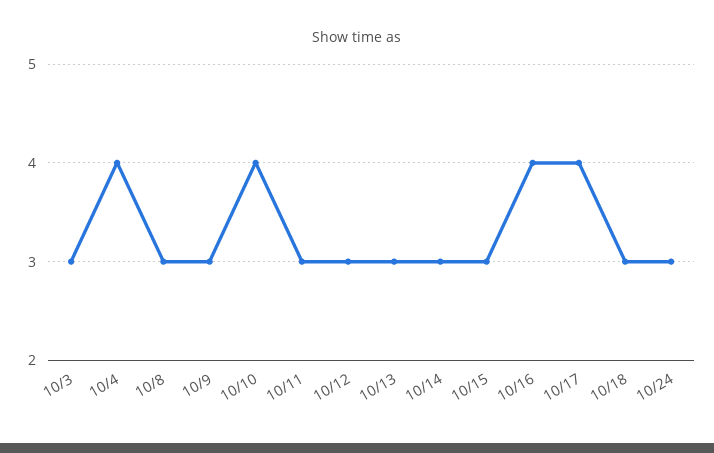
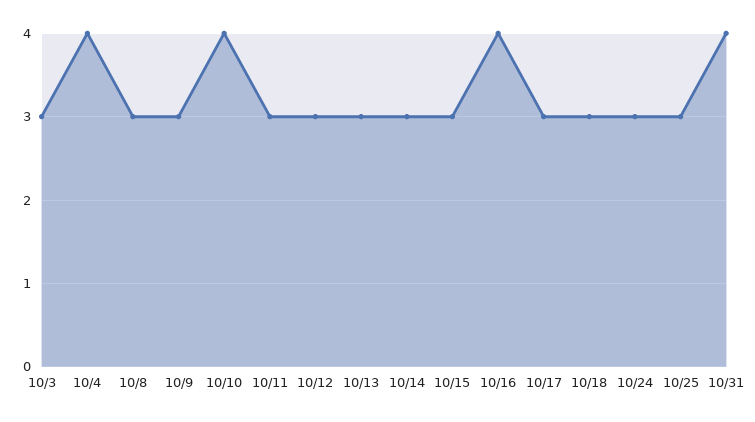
10/17: 4 -> 3
10/25: none -> 3
10/31: none -> 4

